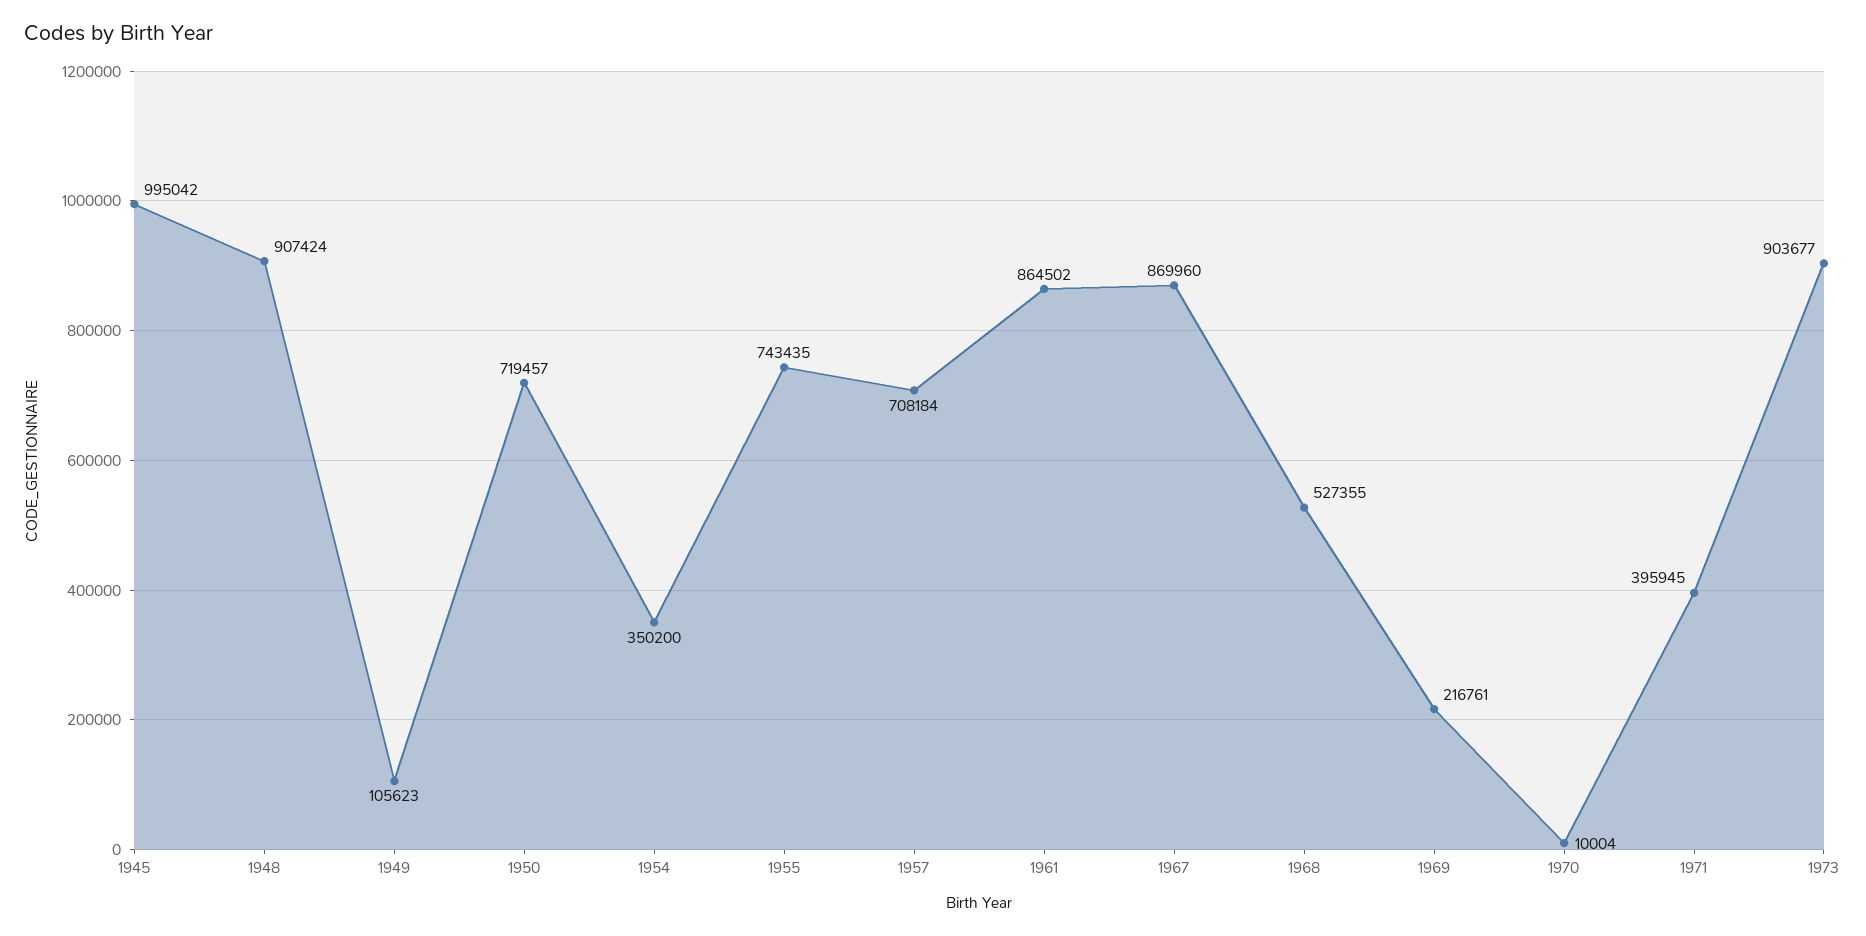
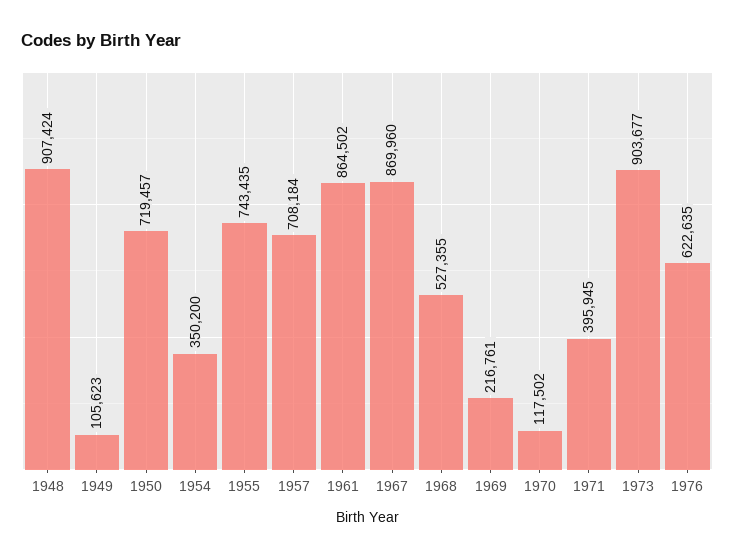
1945: 995042 -> none
1970: 10004 -> 117502
1976: none -> 622635

